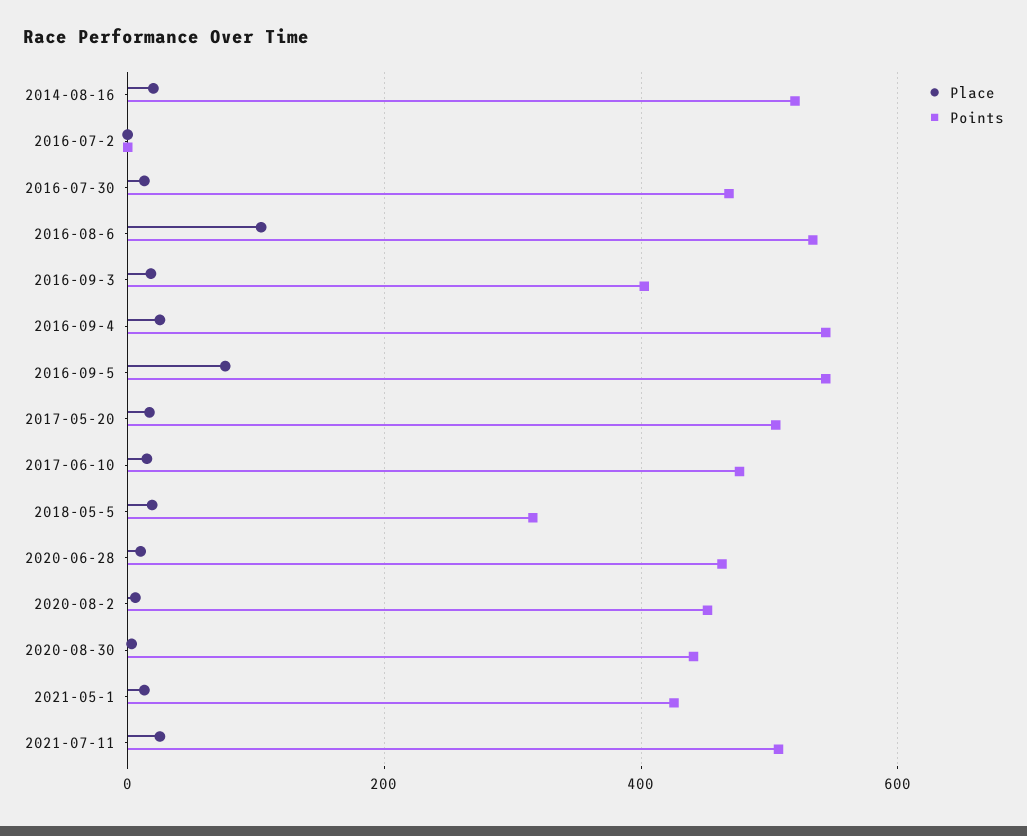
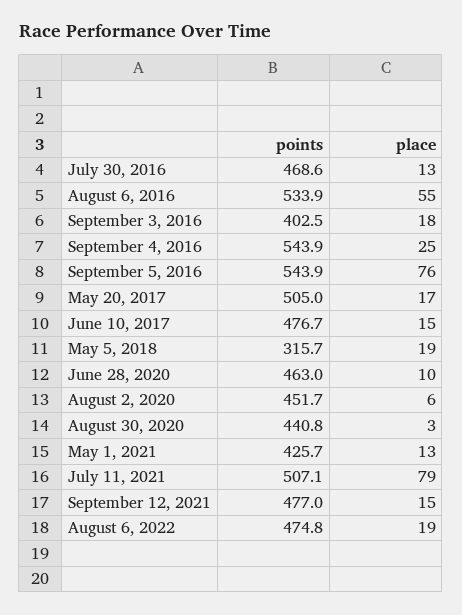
Place, 2014-08-16: 20 -> none
Points, 2014-08-16: 520 -> none
Place, 2016-07-2: 0 -> none
Points, 2016-07-2: 0 -> none
Place, 2016-08-6: 100 -> 55
Place, 2021-07-11: 20 -> 79
Points, September 12, 2021: none -> 477
Place, September 12, 2021: none -> 15
Points, August 6, 2022: none -> 474.8
Place, August 6, 2022: none -> 19

